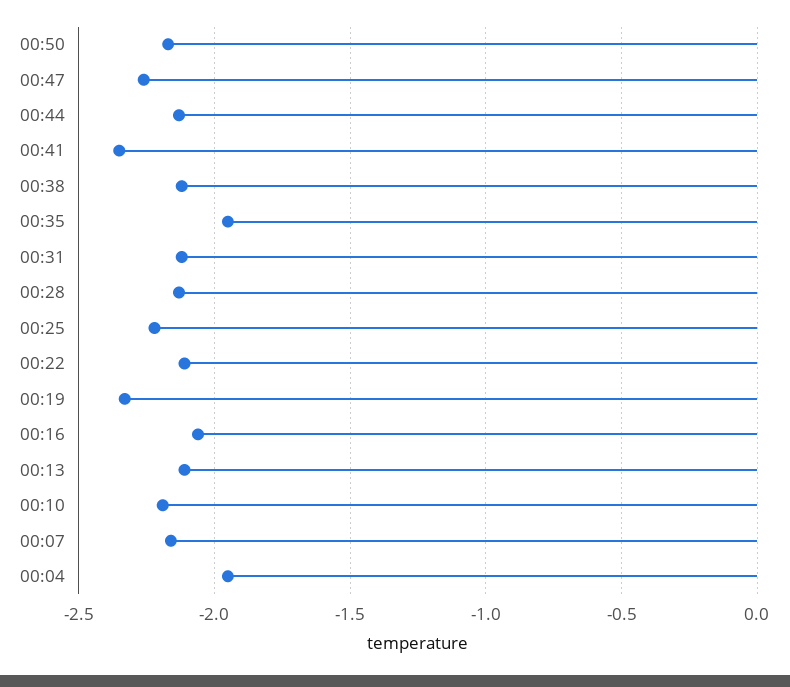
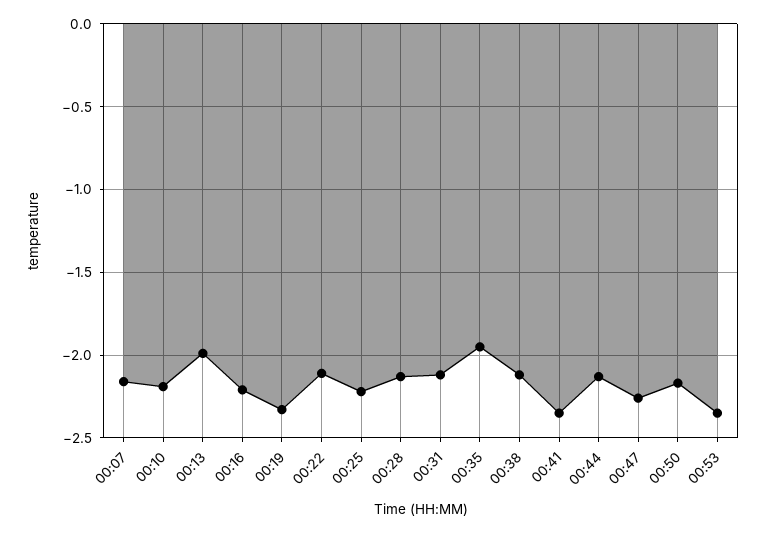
00:16: -2.05 -> -2.2
00:13: -2.1 -> -2
00:04: -1.95 -> none
00:53: none -> -2.35

